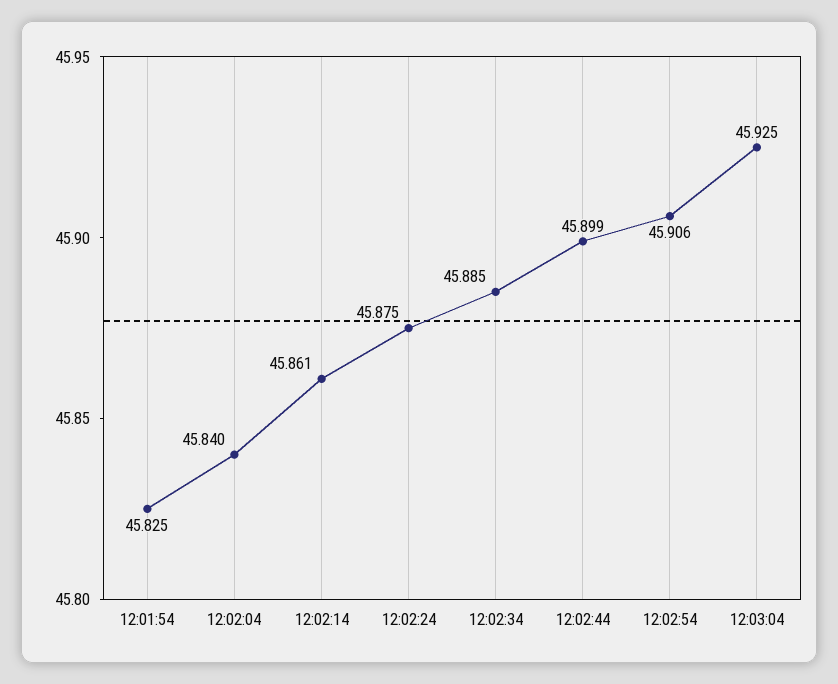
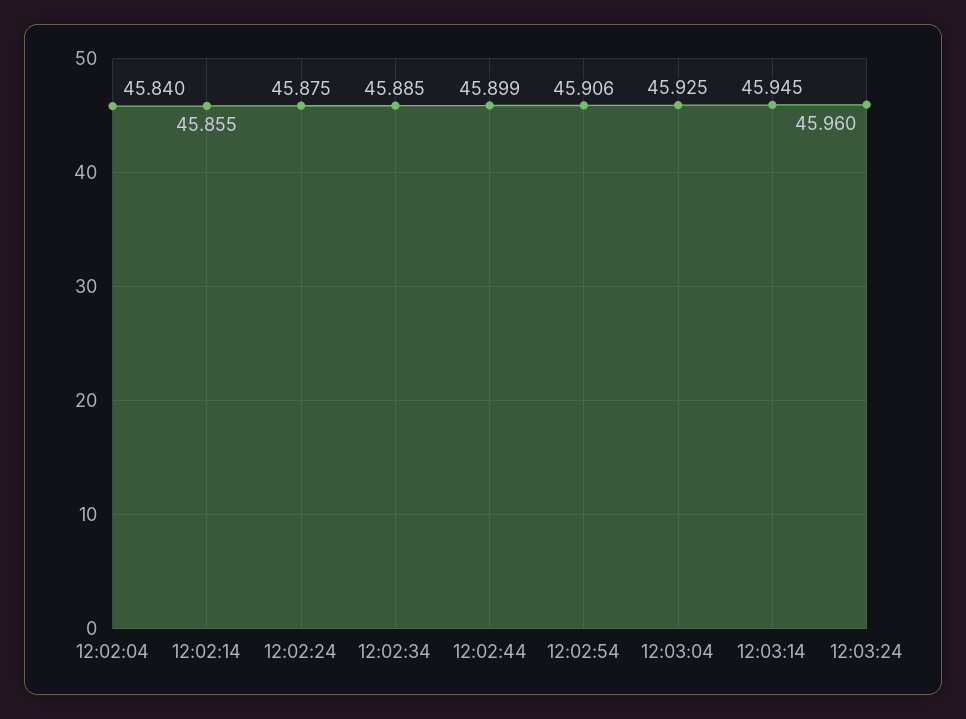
12:01:54: 45.825 -> none
12:02:14: 45.861 -> 45.855
12:03:14: none -> 45.945
12:03:24: none -> 45.96

